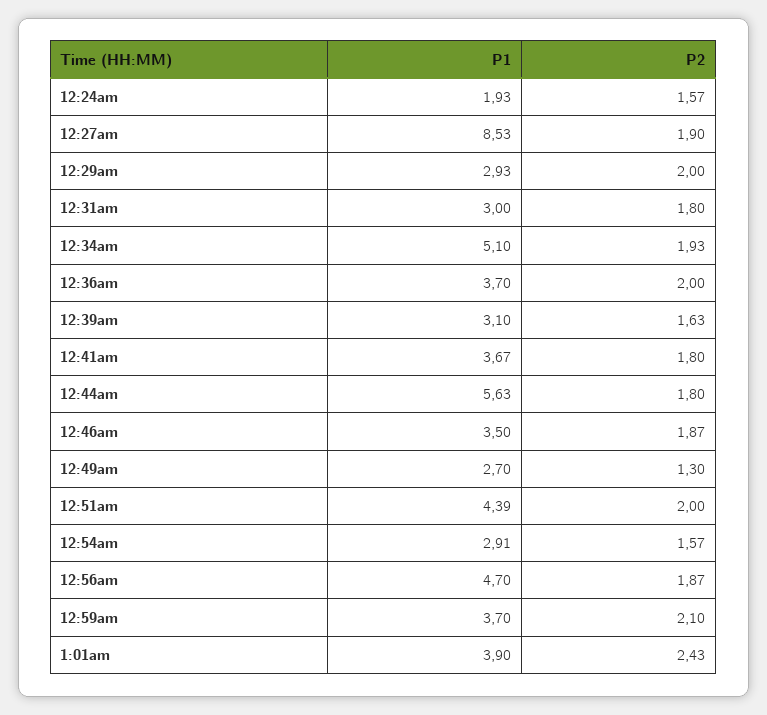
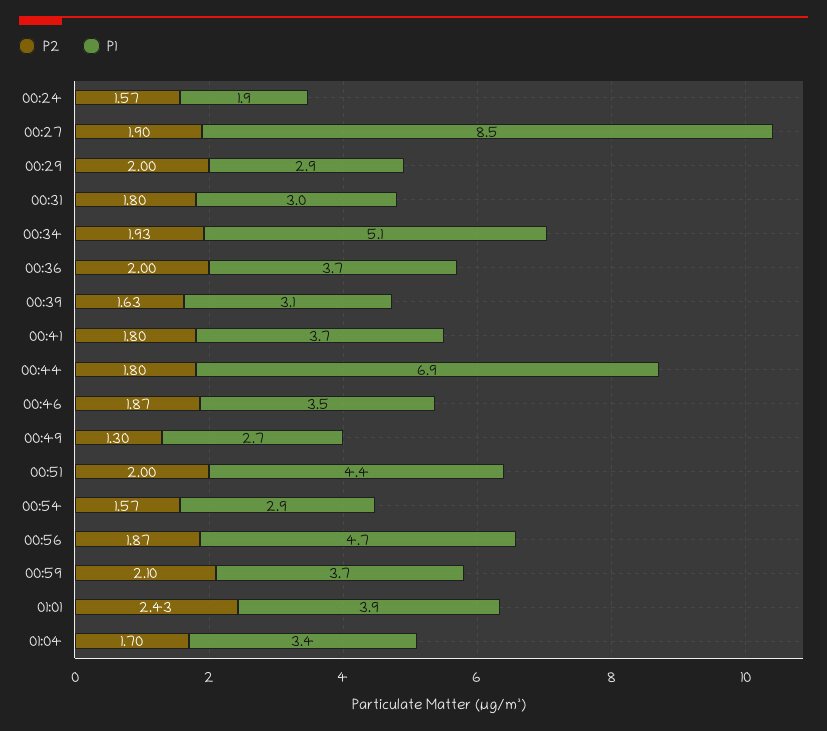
P1, 12:44am: 5.63 -> 6.9
P2, 01:04: none -> 1.7
P1, 01:04: none -> 3.4

